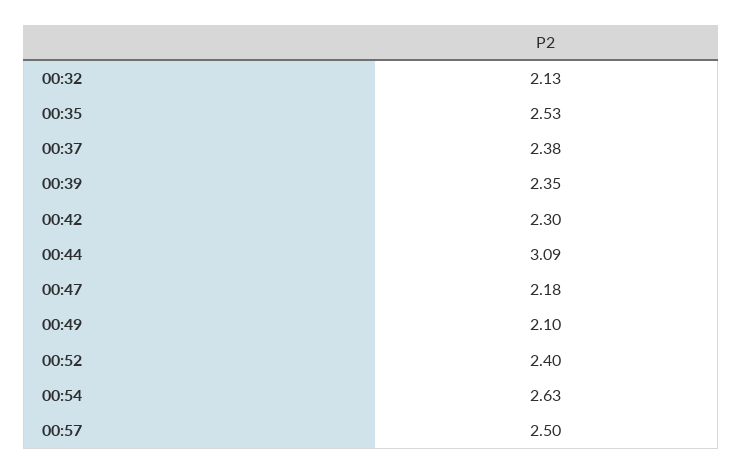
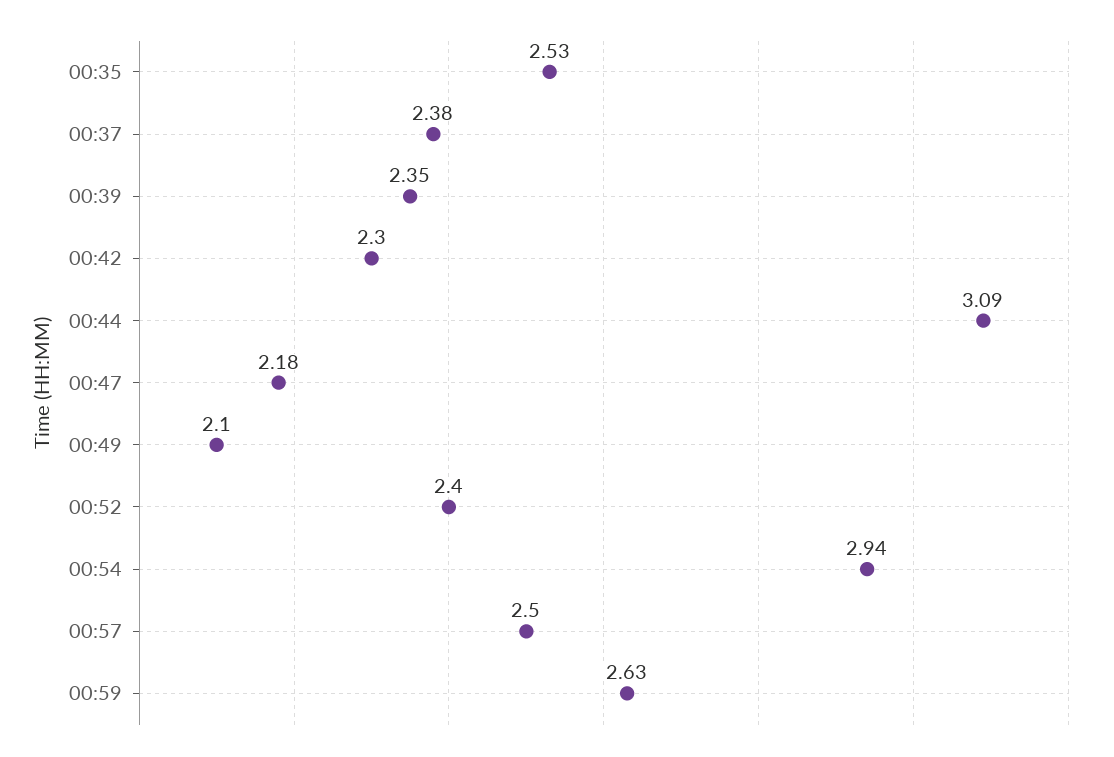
00:32: 2.13 -> none
00:54: 2.63 -> 2.94
00:59: none -> 2.63

